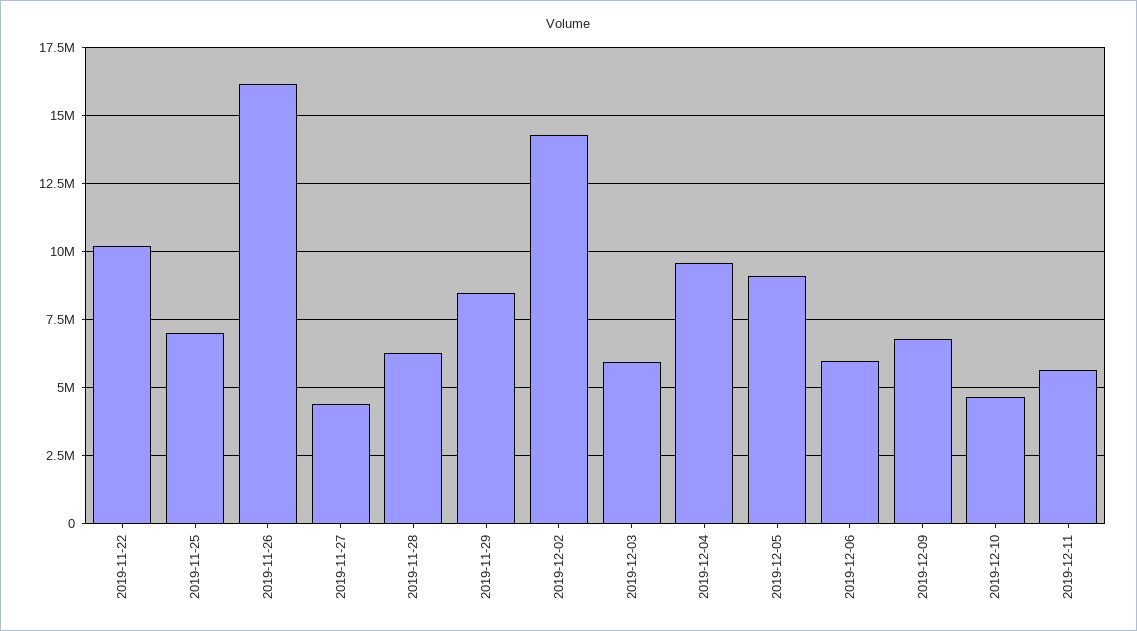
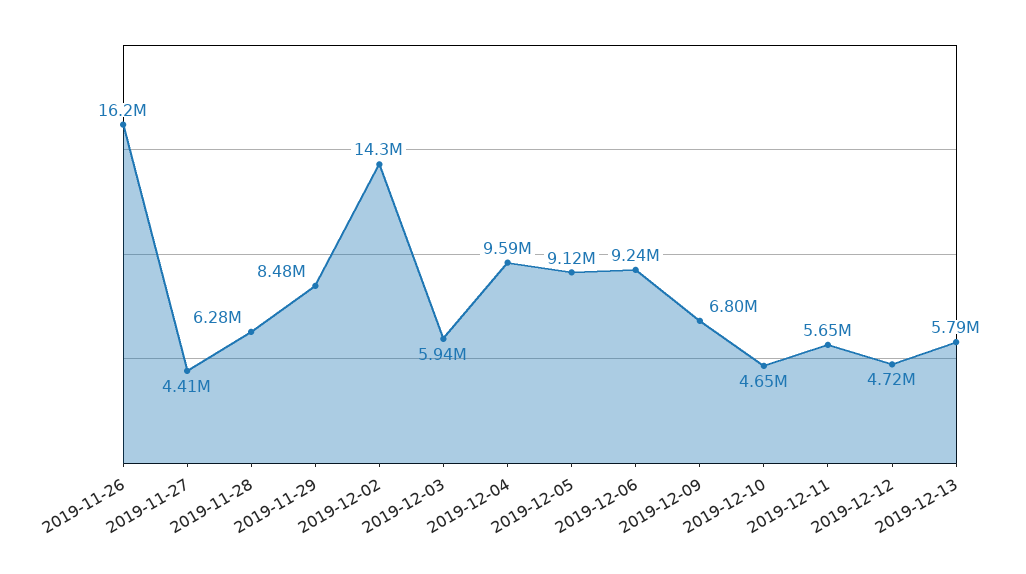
2019-11-22: 10250000 -> none
2019-11-25: 7000000 -> none
2019-12-06: 6000000 -> 9240000
2019-12-12: none -> 4720000
2019-12-13: none -> 5790000

